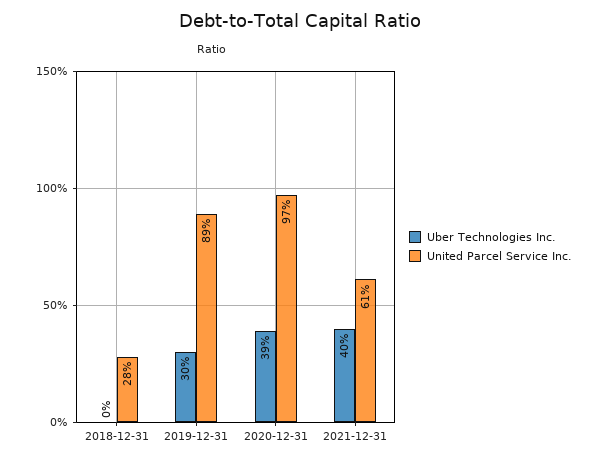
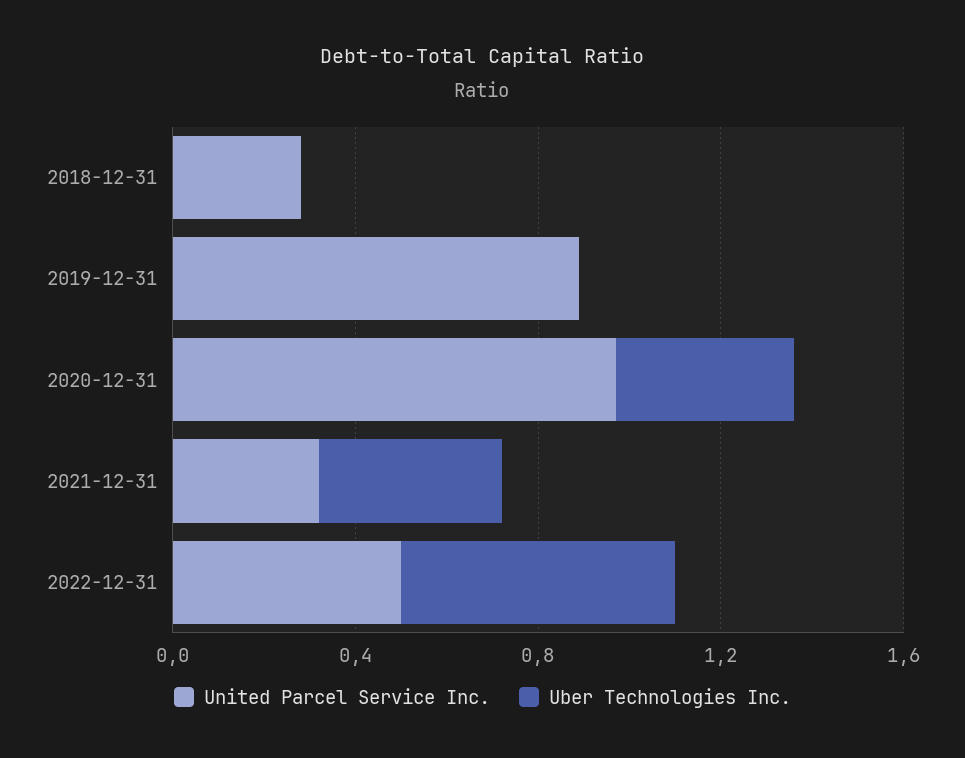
Uber Technologies Inc., 2019-12-31: 0.3 -> 0
United Parcel Service Inc., 2021-12-31: 0.61 -> 0.3
United Parcel Service Inc., 2022-12-31: none -> 0.5
Uber Technologies Inc., 2022-12-31: none -> 0.6

